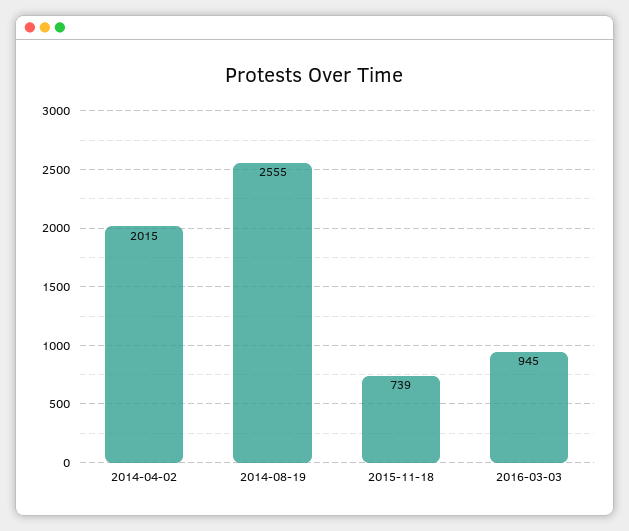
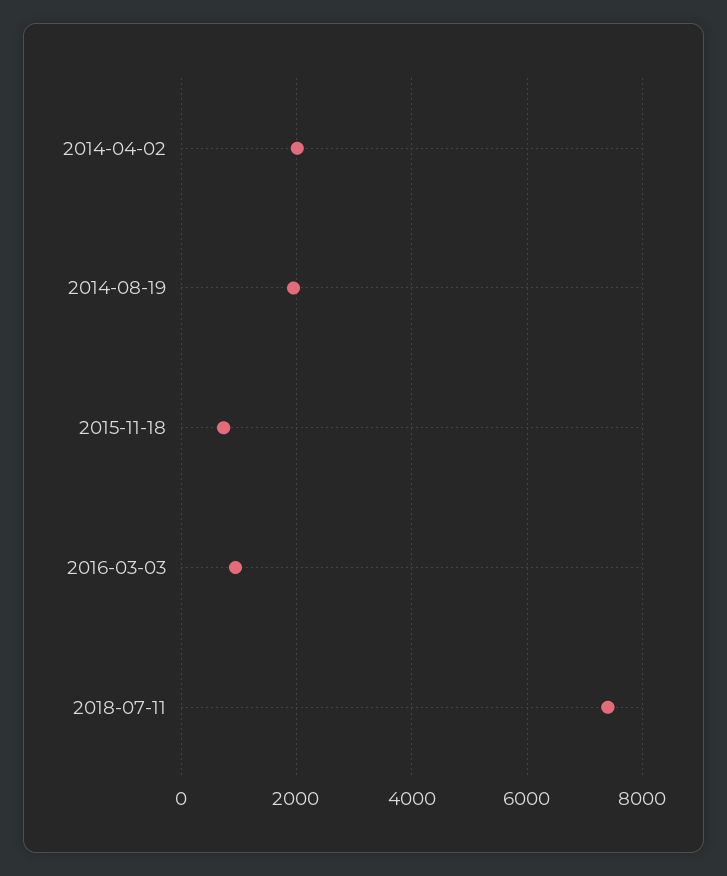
2014-08-19: 2555 -> 2000
2018-07-11: none -> 7400

